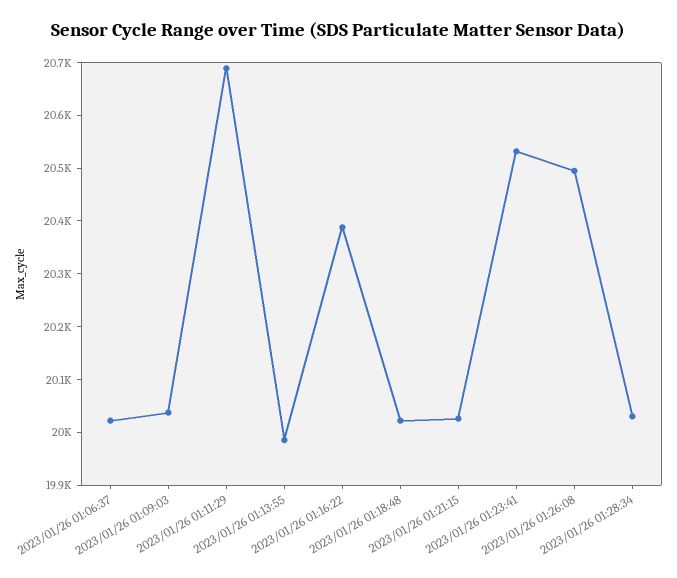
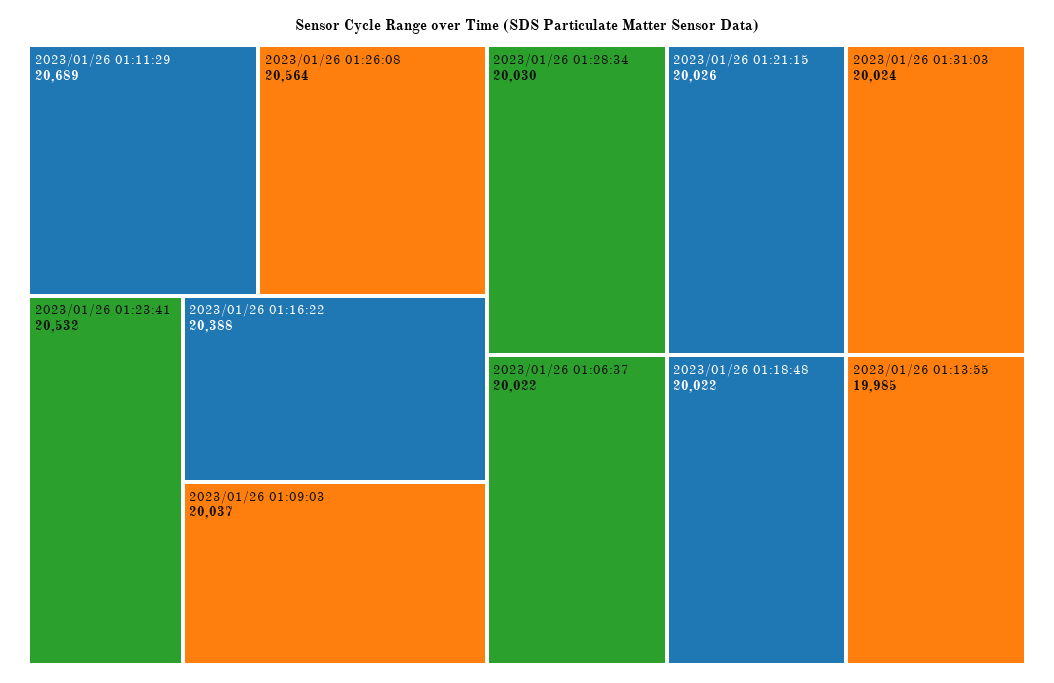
2023/01/26 01:26:08: 20500 -> 20564
2023/01/26 01:31:03: none -> 20024

